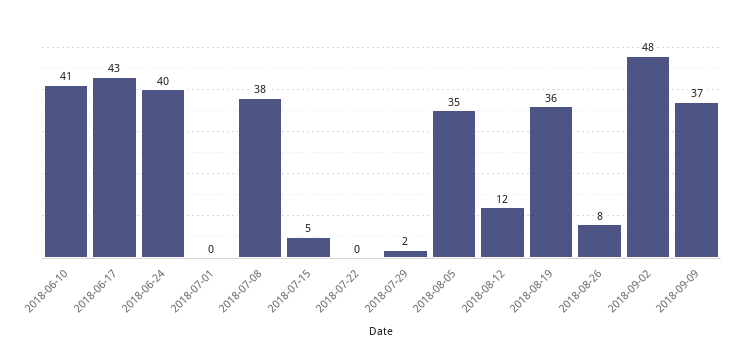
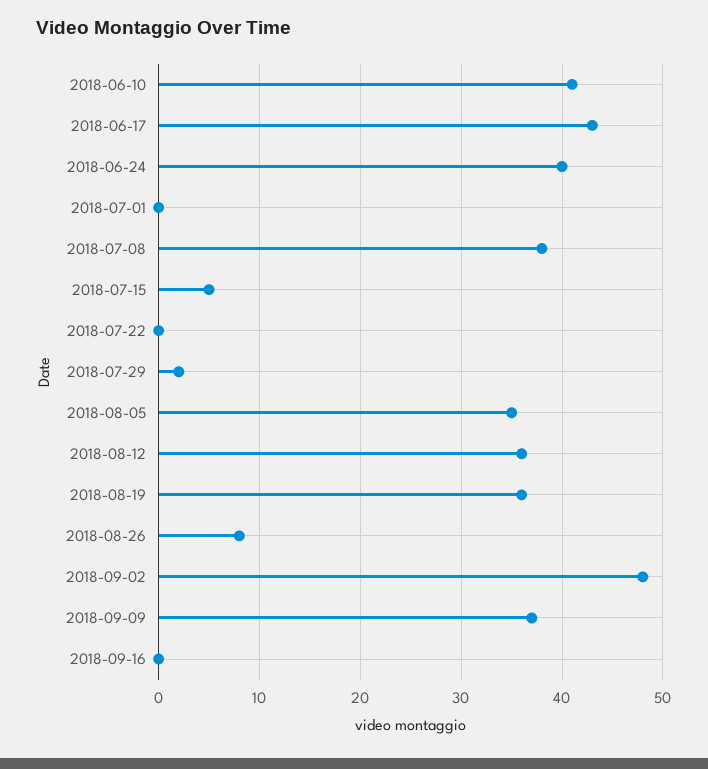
2018-08-12: 12 -> 36
2018-09-16: none -> 0

